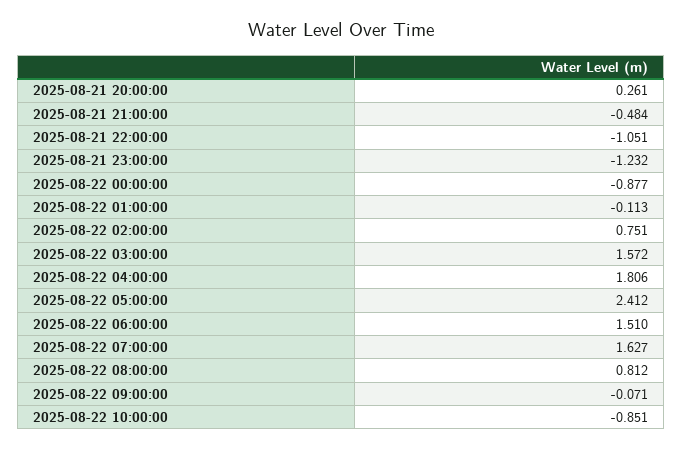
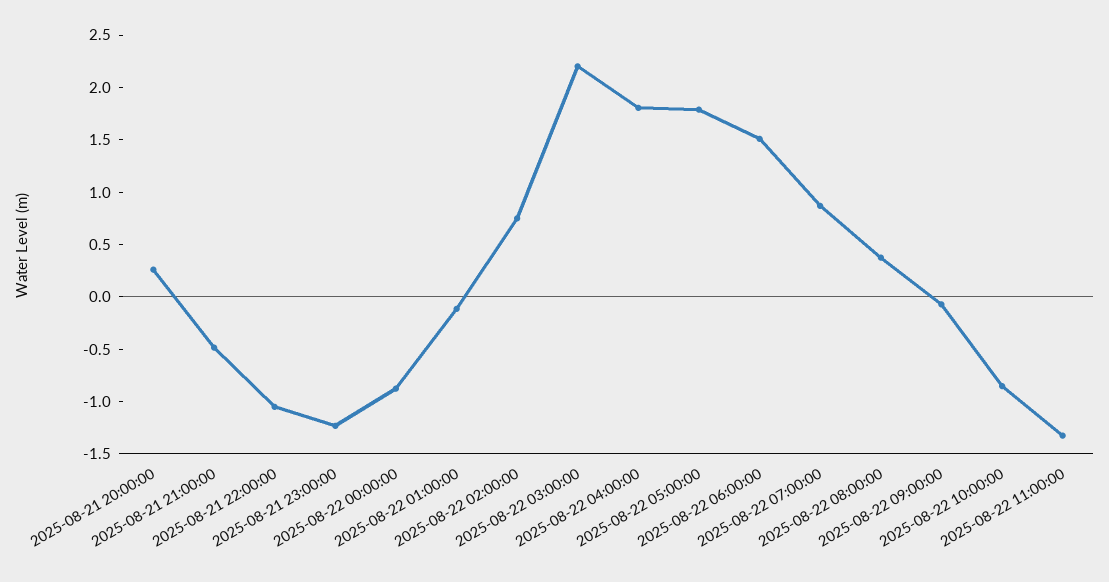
2025-08-22 03:00:00: 1.572 -> 2.2
2025-08-22 05:00:00: 2.412 -> 1.8
2025-08-22 07:00:00: 1.627 -> 0.9
2025-08-22 08:00:00: 0.812 -> 0.4
2025-08-22 11:00:00: none -> -1.3

